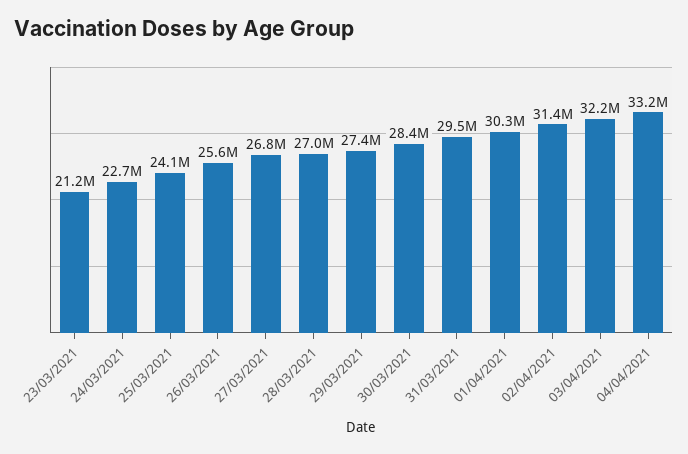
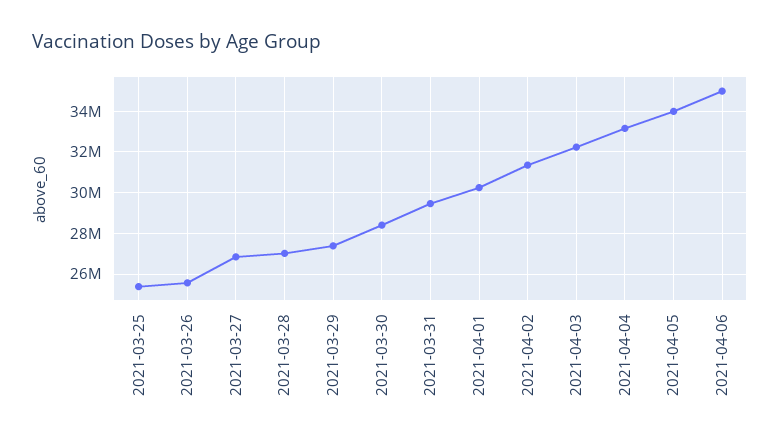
23/03/2021: 21200000 -> none
24/03/2021: 22700000 -> none
25/03/2021: 24100000 -> 25500000
2021-04-05: none -> 34000000
2021-04-06: none -> 35000000

